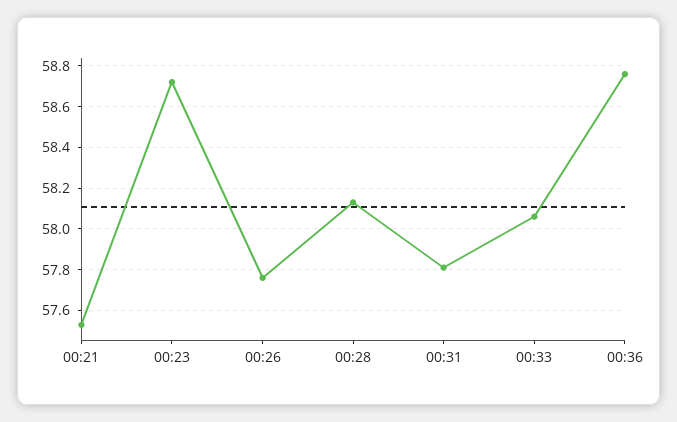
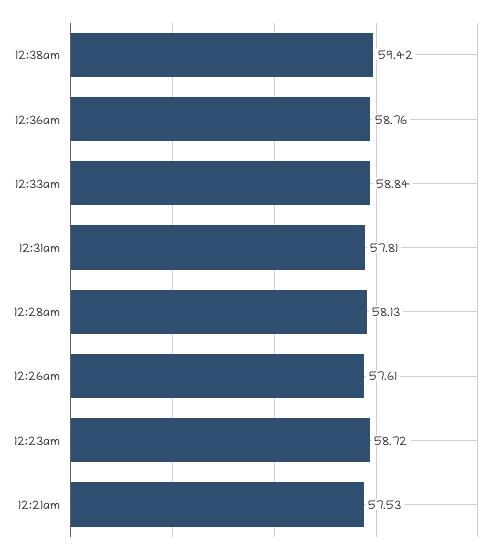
00:26: 57.75 -> 57.61
00:33: 58.05 -> 58.84
12:38am: none -> 59.42

